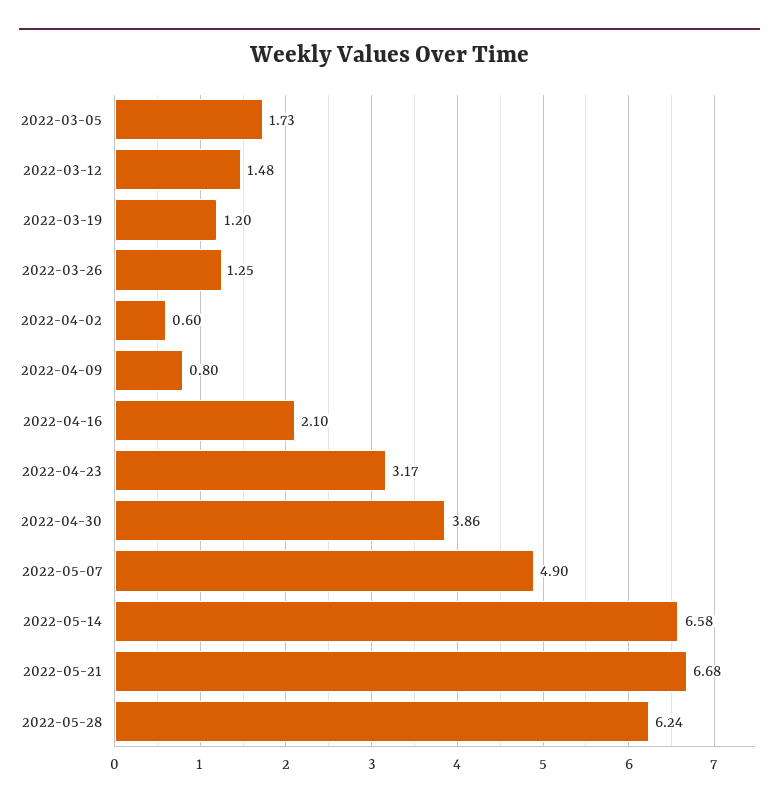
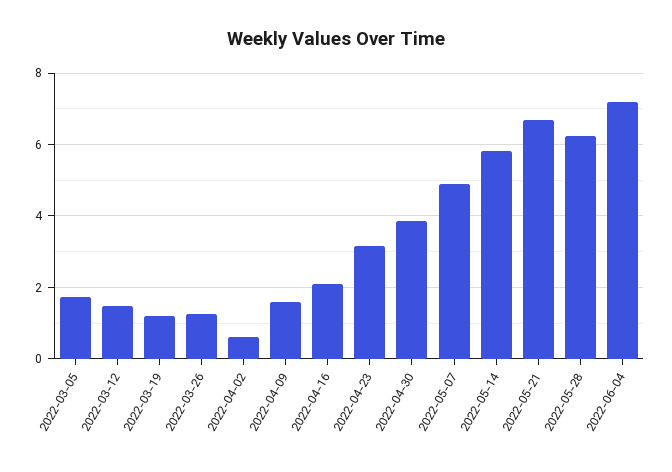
2022-04-09: 0.8 -> 1.6
2022-05-14: 6.58 -> 5.8
2022-06-04: none -> 7.2

